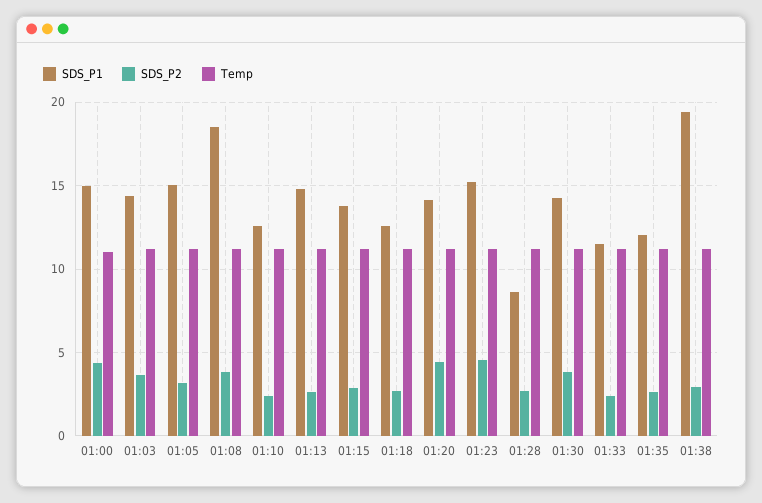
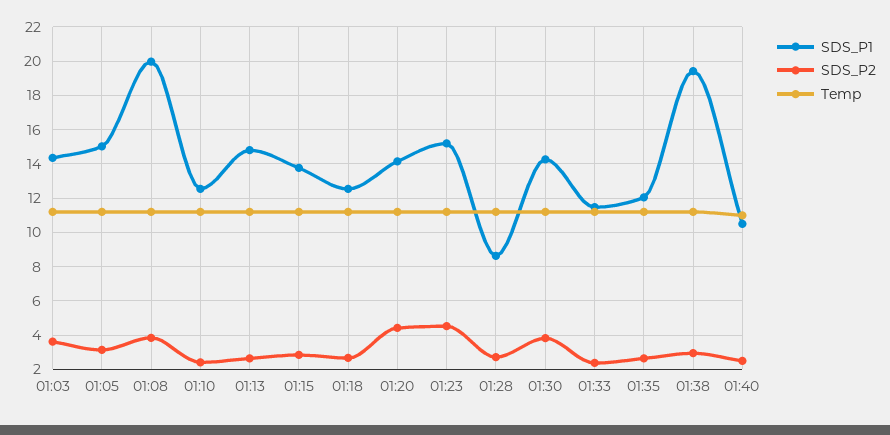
SDS_P1, 01:00: 15 -> none
SDS_P2, 01:00: 4.5 -> none
Temp, 01:00: 11 -> none
SDS_P1, 01:08: 18.5 -> 20
SDS_P1, 01:40: none -> 10.5
SDS_P2, 01:40: none -> 2.5
Temp, 01:40: none -> 11

